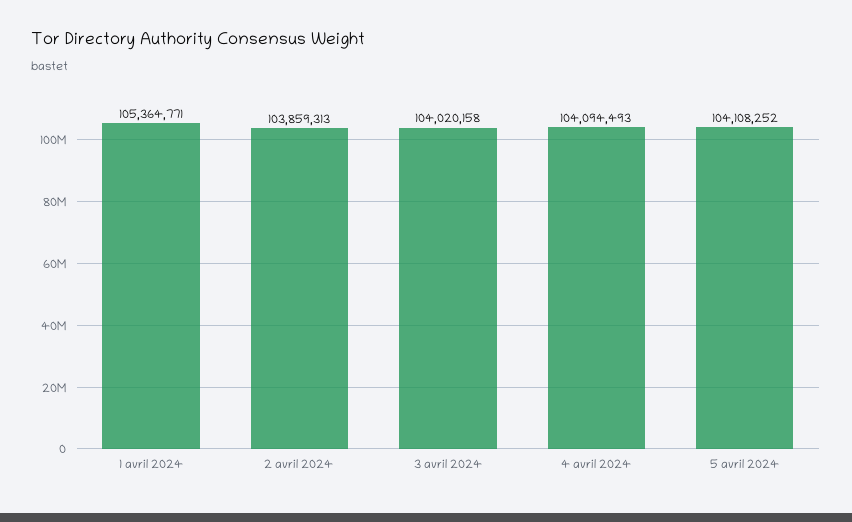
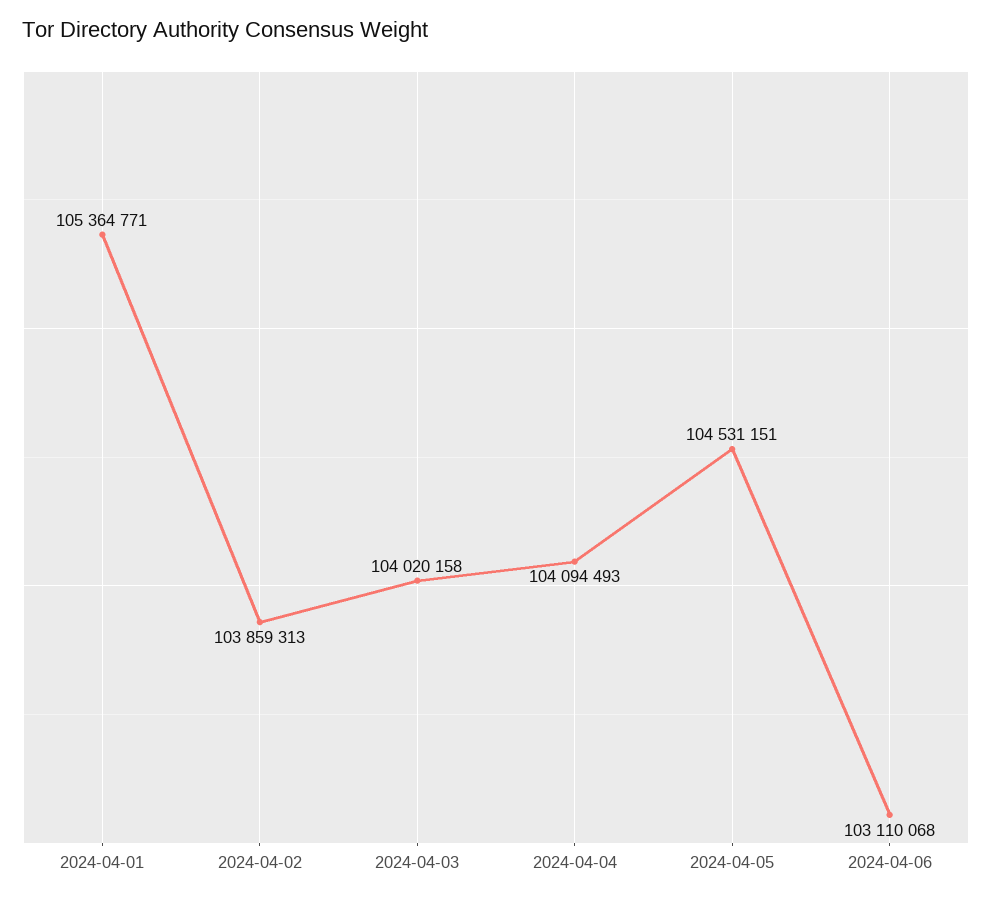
5 avril 2024: 104108252 -> 104531151
2024-04-06: none -> 103110068

